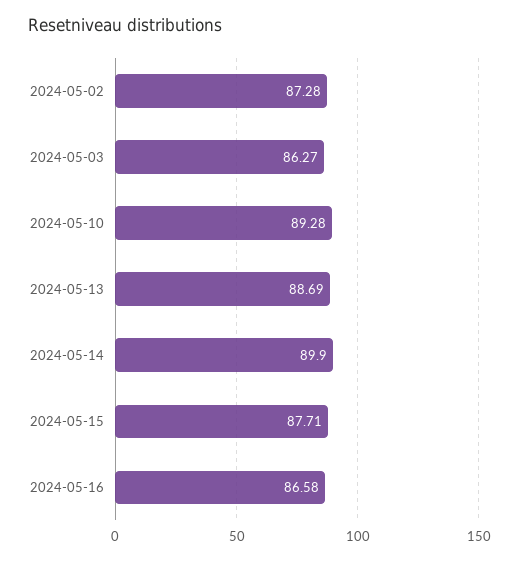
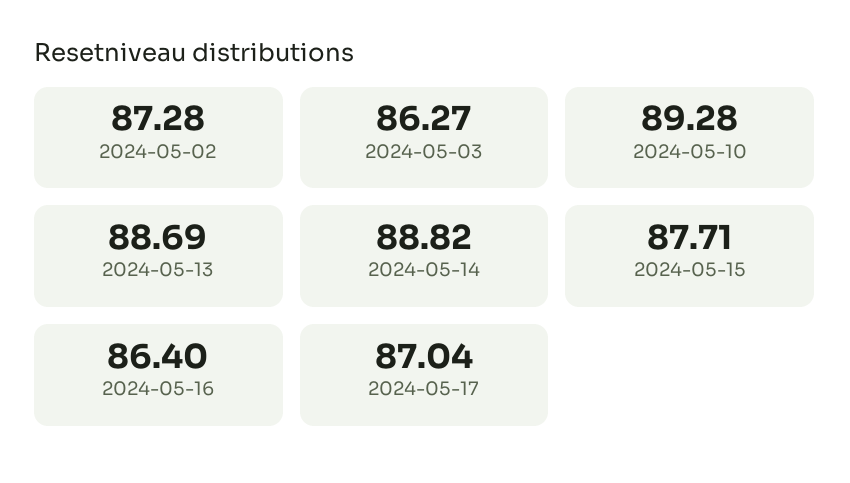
2024-05-14: 89.9 -> 88.82
2024-05-16: 86.58 -> 86.4
2024-05-17: none -> 87.04

